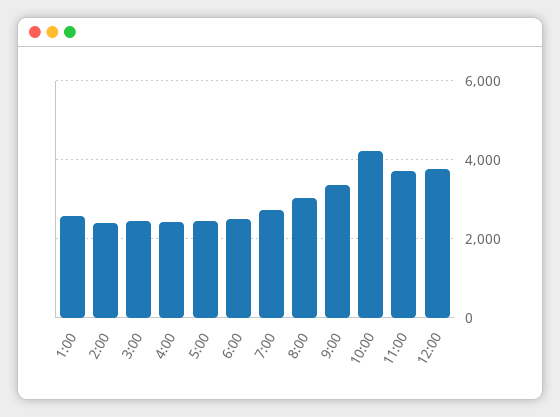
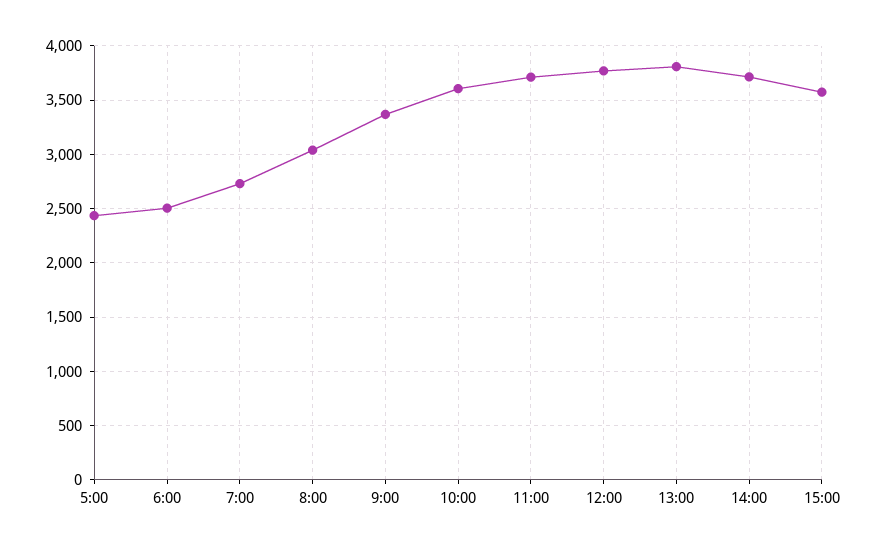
1:00: 2600 -> none
2:00: 2400 -> none
3:00: 2400 -> none
4:00: 2400 -> none
10:00: 4200 -> 3600
13:00: none -> 3800
14:00: none -> 3700
15:00: none -> 3600

